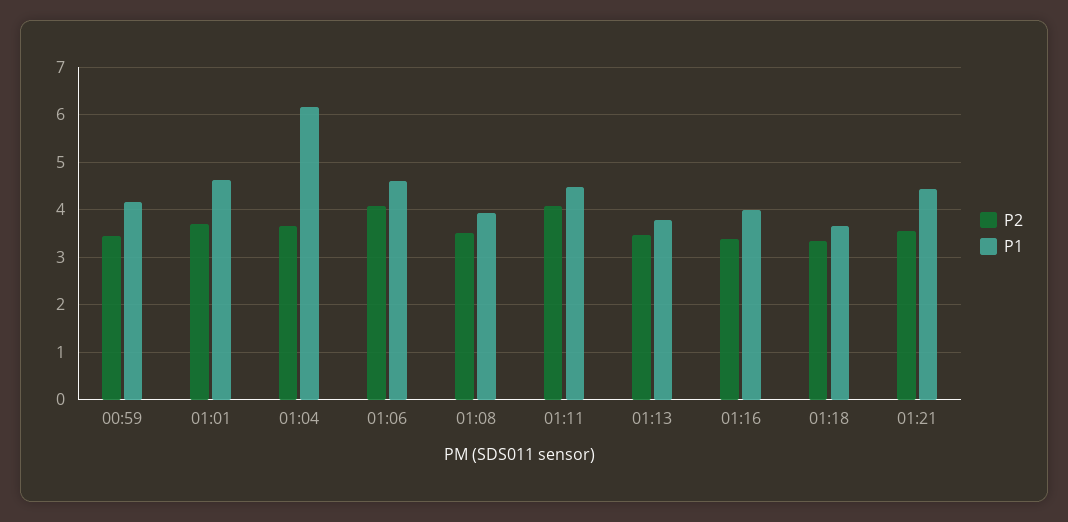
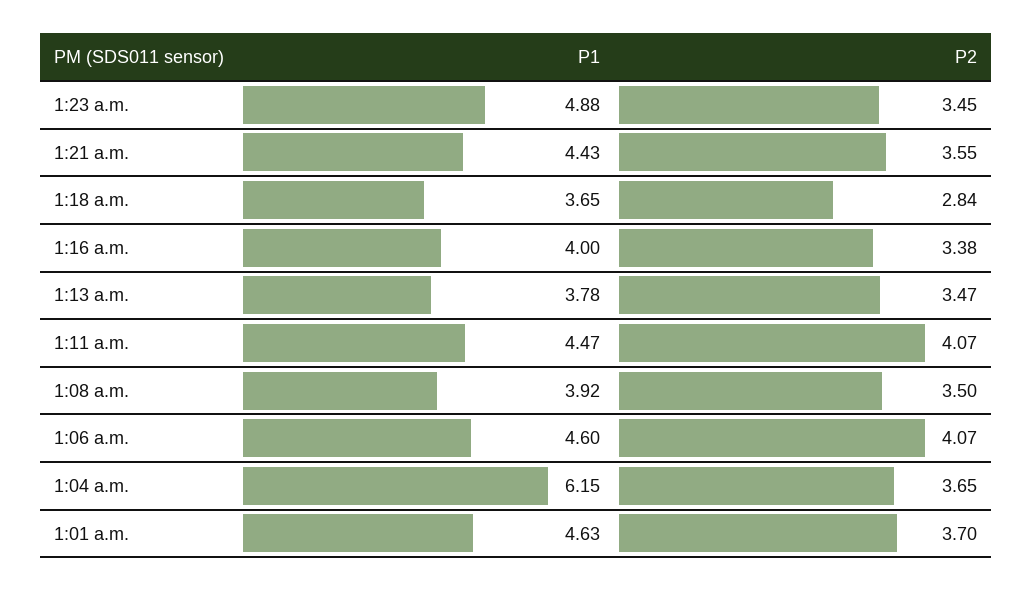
P2, 00:59: 3.4 -> none
P1, 00:59: 4.2 -> none
P2, 01:18: 3.4 -> 2.84
P1, 1:23 a.m.: none -> 4.88
P2, 1:23 a.m.: none -> 3.45

